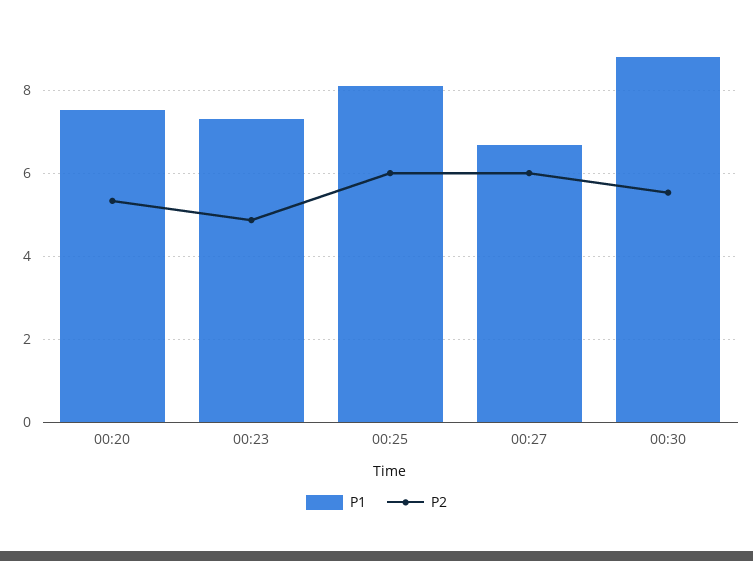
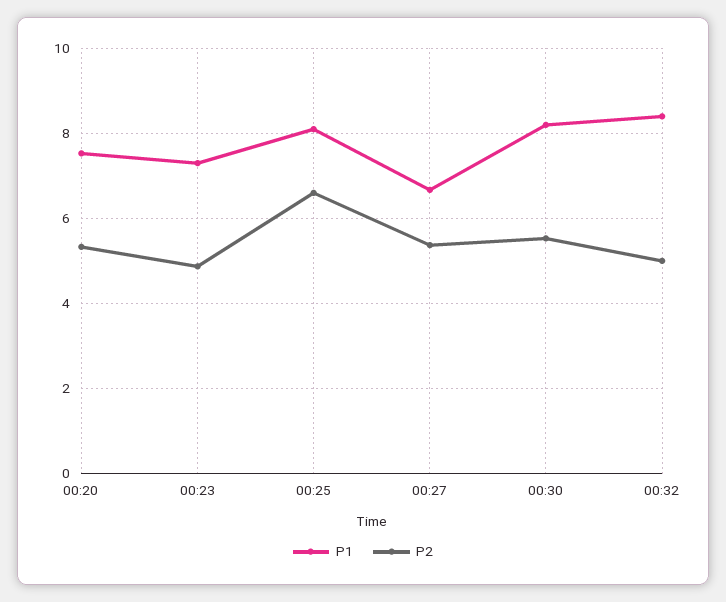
P2, 00:25: 6 -> 6.6
P2, 00:27: 6 -> 5.4
P1, 00:30: 8.8 -> 8.2
P1, 00:32: none -> 8.4
P2, 00:32: none -> 5

